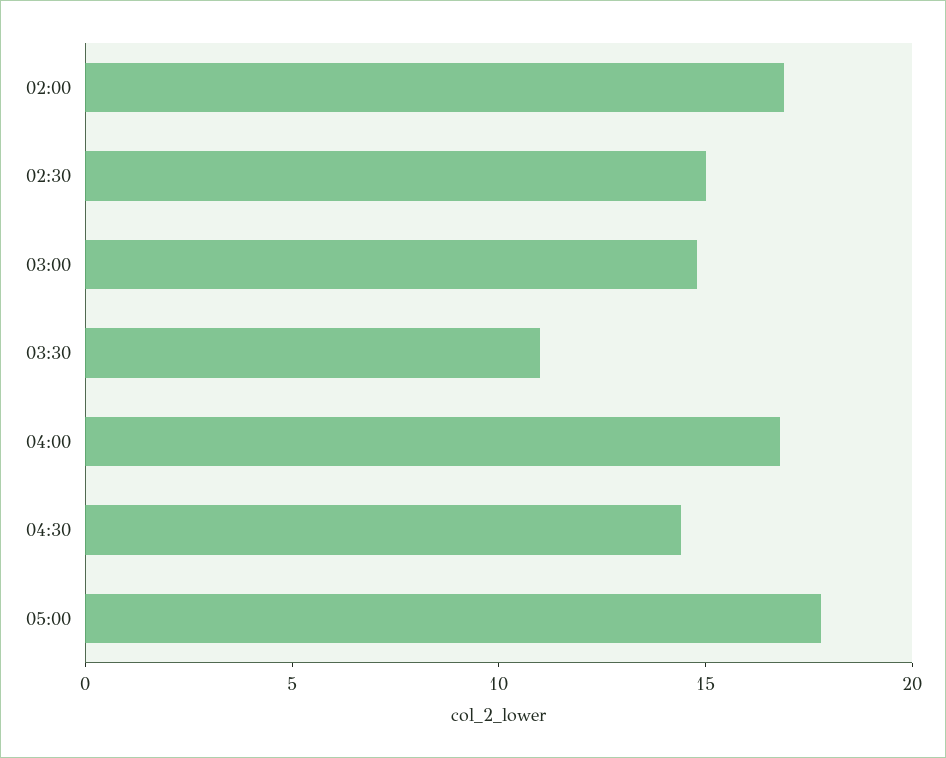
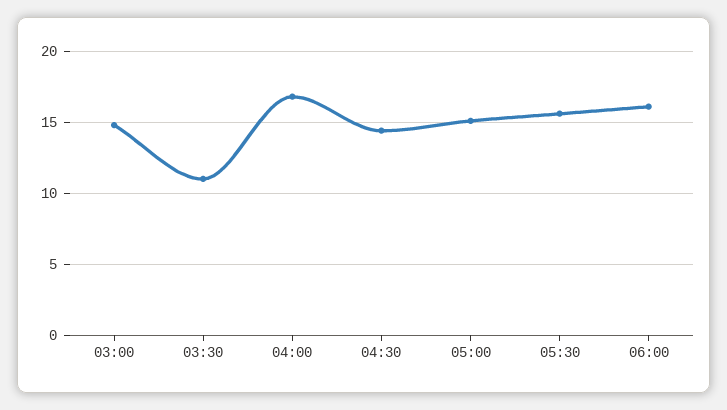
02:00: 17 -> none
02:30: 15 -> none
05:00: 18 -> 15
05:30: none -> 15.5
06:00: none -> 16

